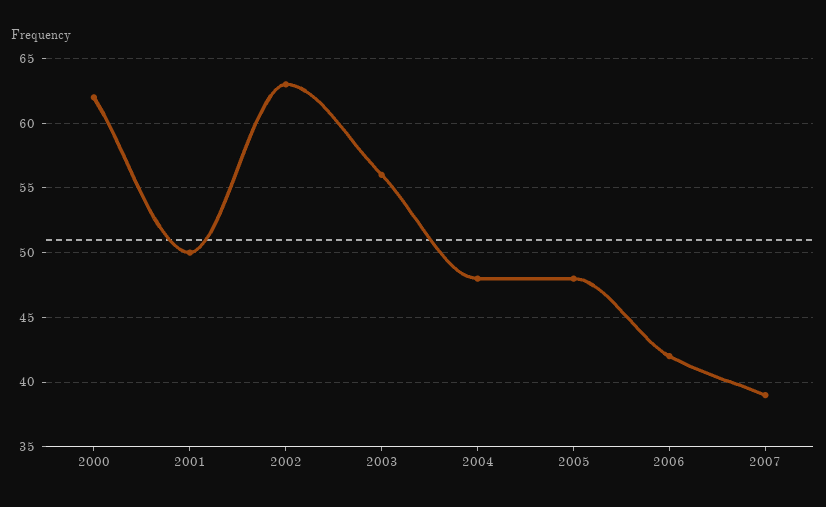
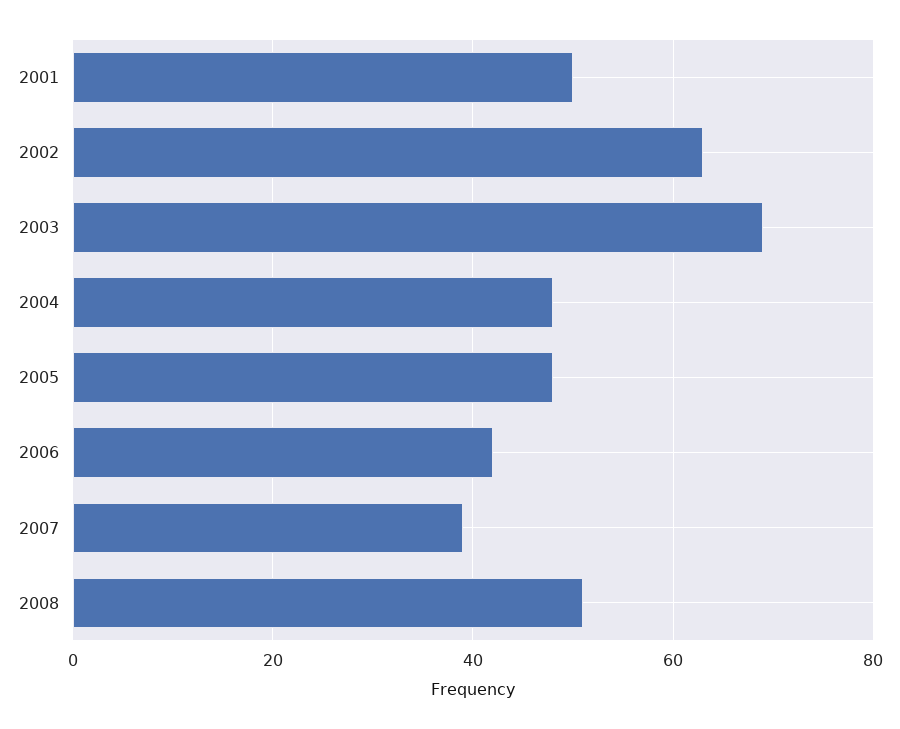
2000: 62 -> none
2003: 56 -> 70
2008: none -> 50

